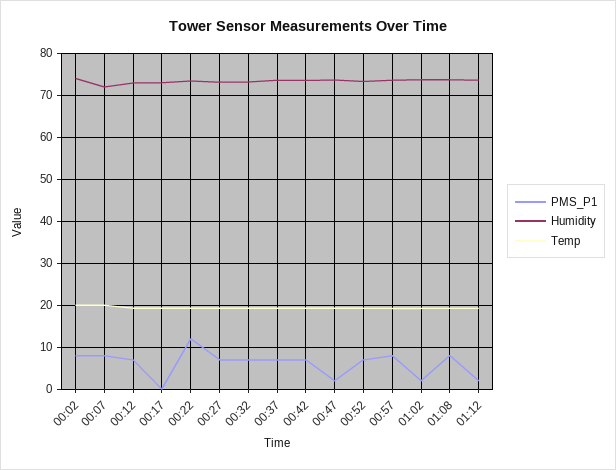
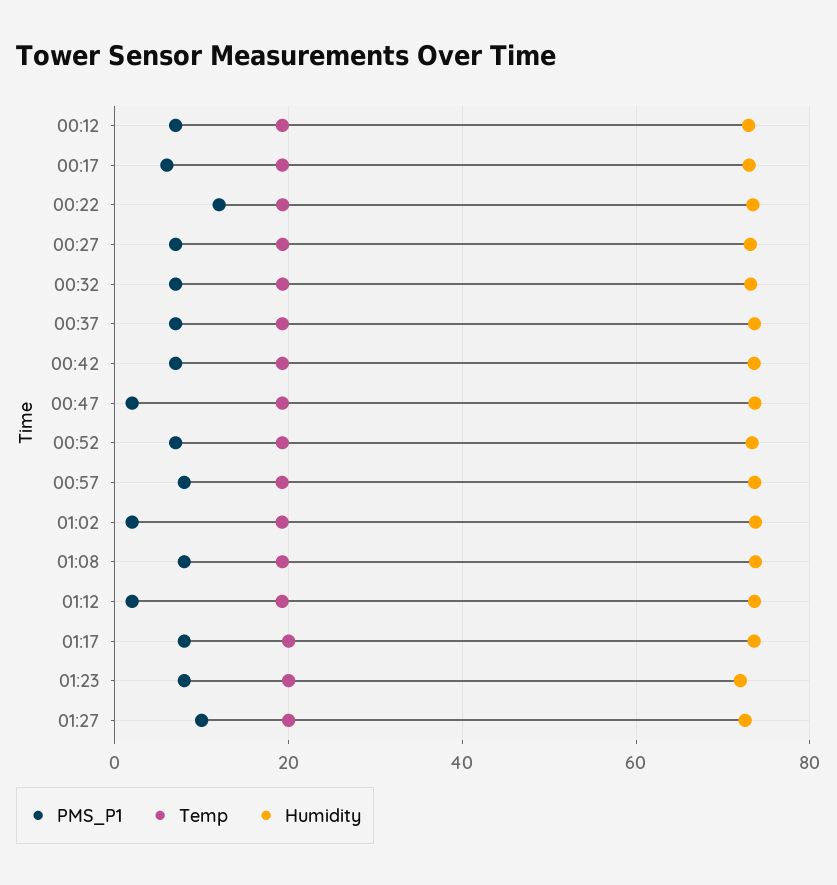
PMS_P1, 00:02: 8 -> none
Humidity, 00:02: 74 -> none
Temp, 00:02: 20 -> none
PMS_P1, 00:07: 8 -> none
Humidity, 00:07: 72 -> none
Temp, 00:07: 20 -> none
PMS_P1, 00:17: 0 -> 6
PMS_P1, 01:17: none -> 8
Temp, 01:17: none -> 20
Humidity, 01:17: none -> 74
PMS_P1, 01:23: none -> 8
Temp, 01:23: none -> 20
Humidity, 01:23: none -> 72
PMS_P1, 01:27: none -> 10
Temp, 01:27: none -> 20
Humidity, 01:27: none -> 72

